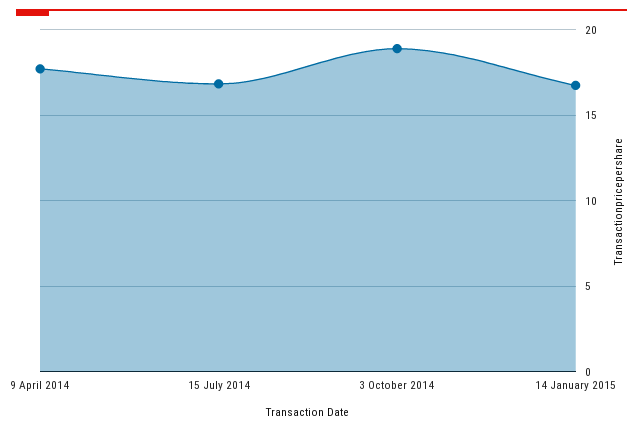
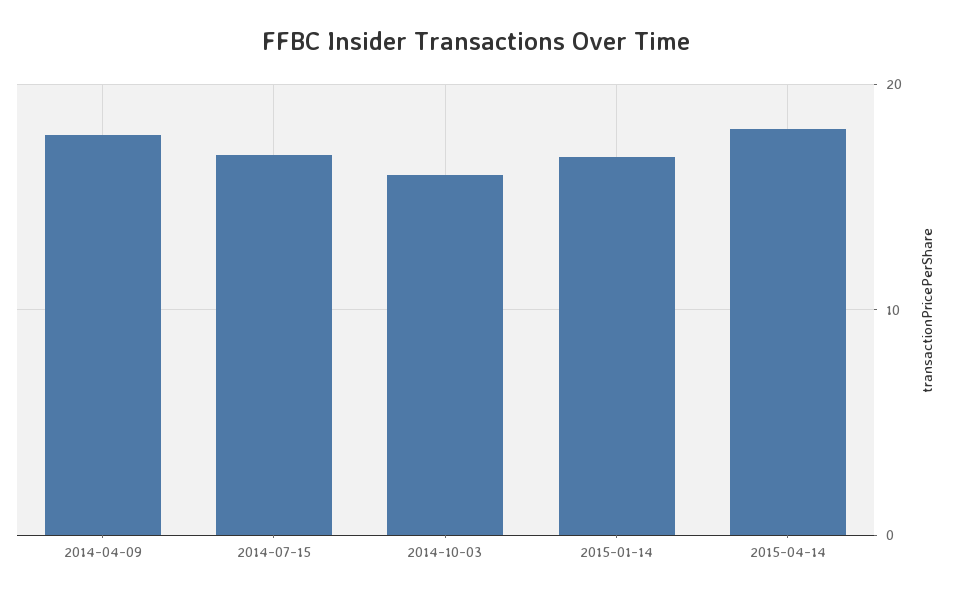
3 October 2014: 19 -> 16
2015-04-14: none -> 18

